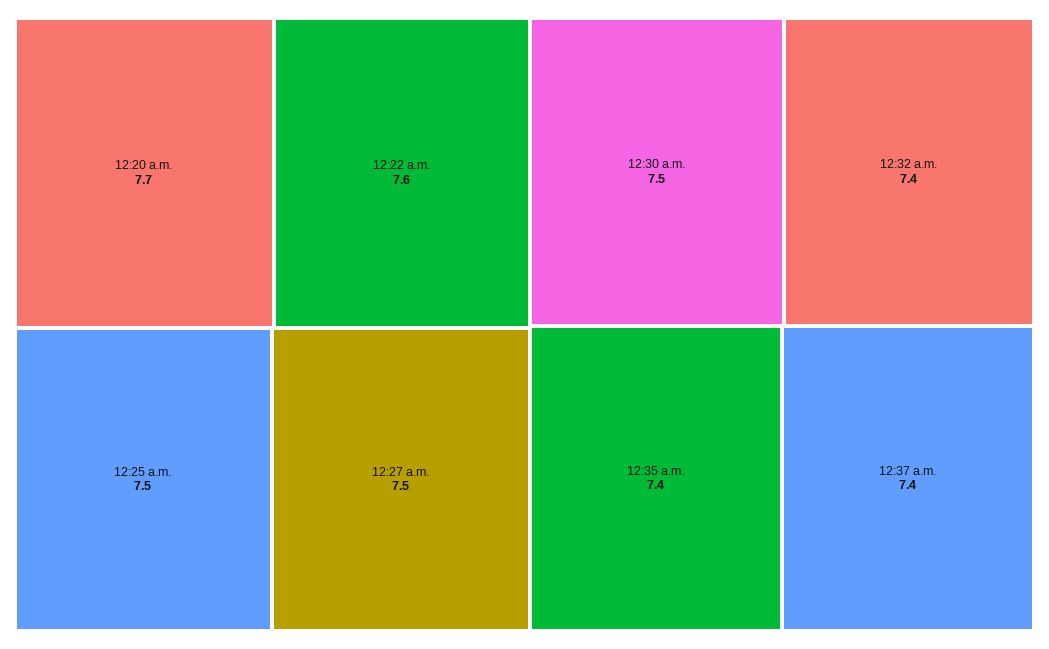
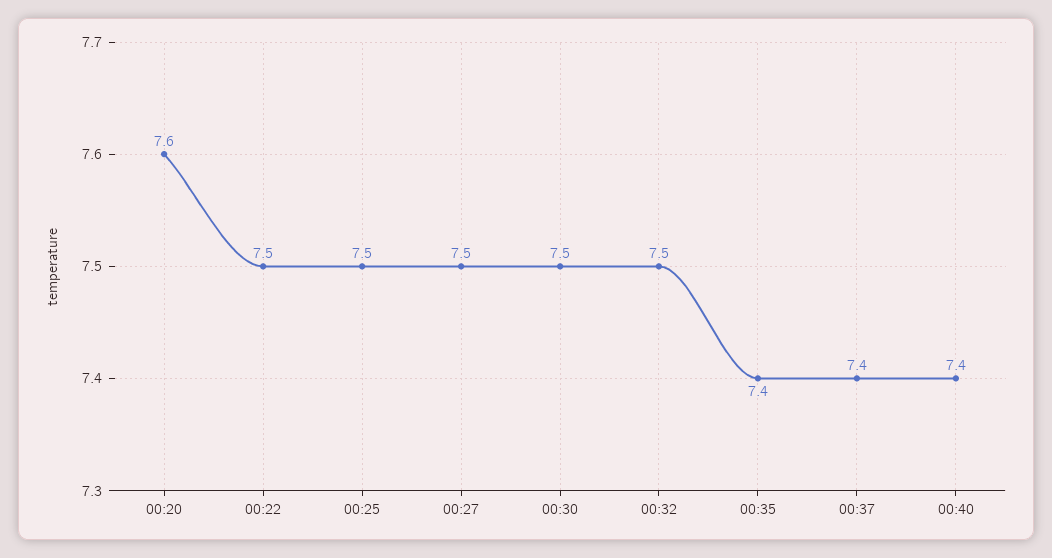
12:20 a.m.: 7.7 -> 7.6
12:22 a.m.: 7.6 -> 7.5
12:32 a.m.: 7.4 -> 7.5
00:40: none -> 7.4

